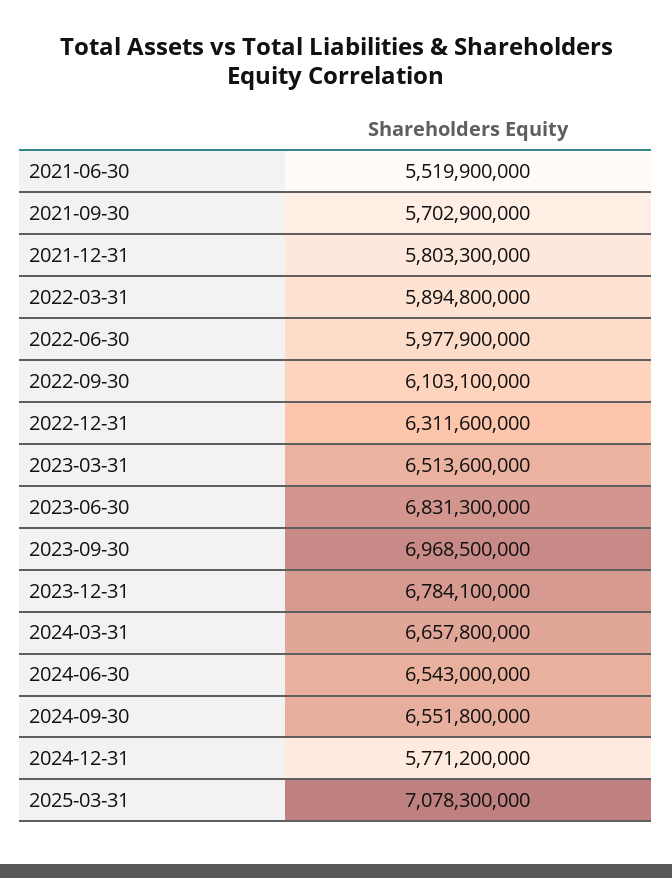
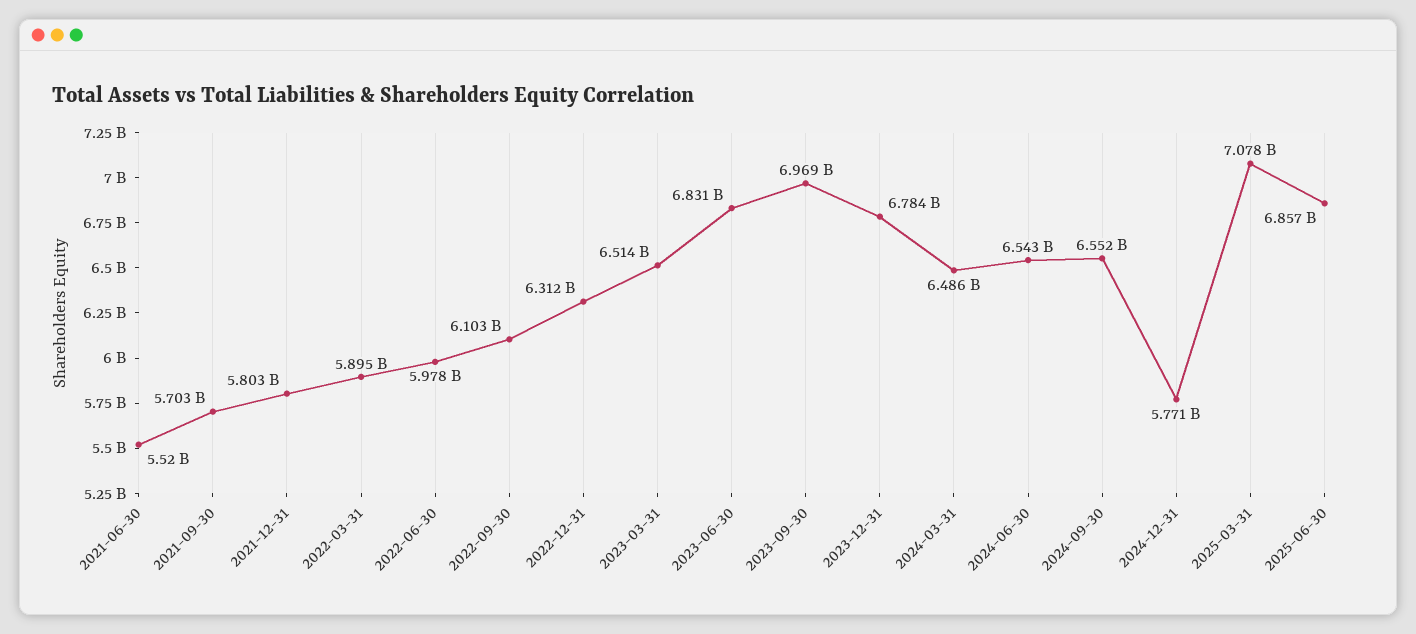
2024-03-31: 6657800000 -> 6486000000
2025-06-30: none -> 6857000000

